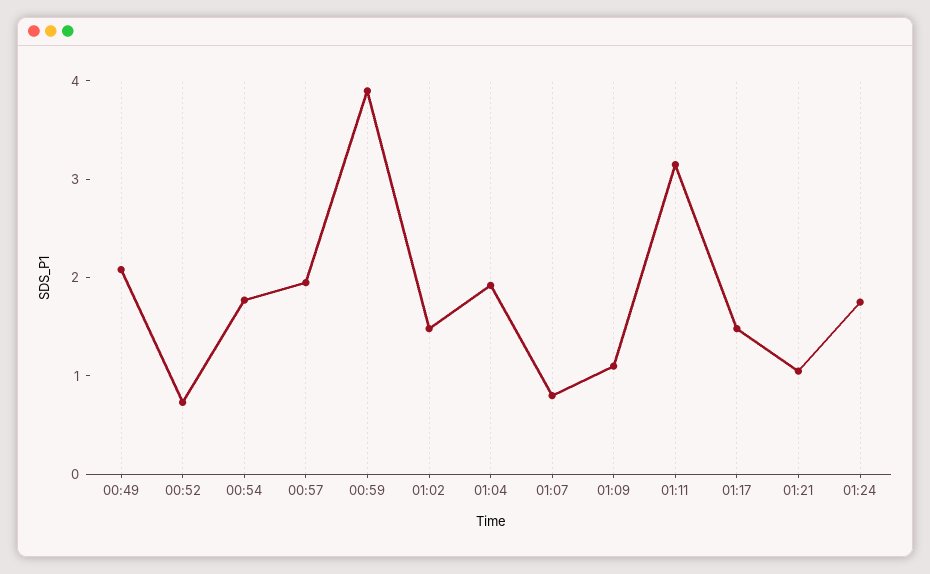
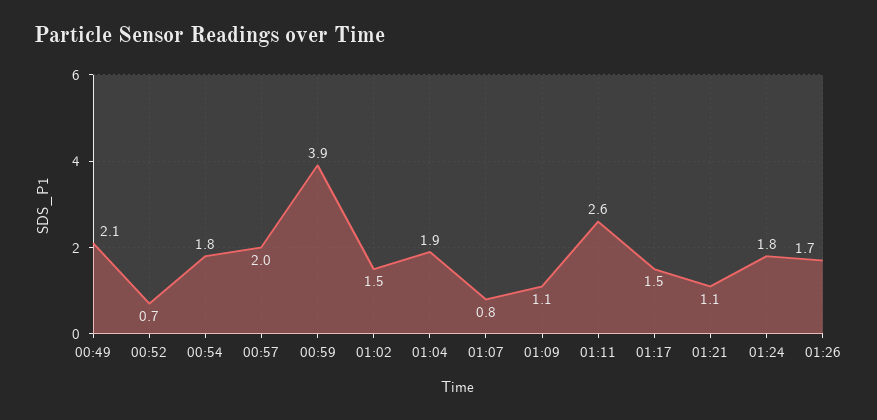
01:11: 3.2 -> 2.6
01:26: none -> 1.7

